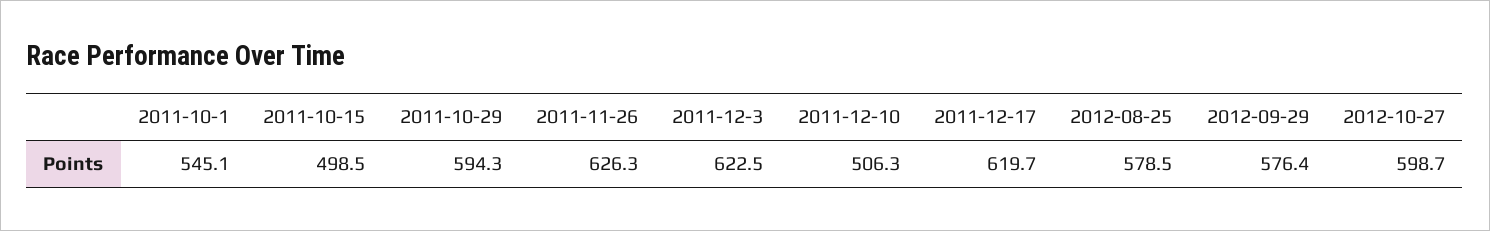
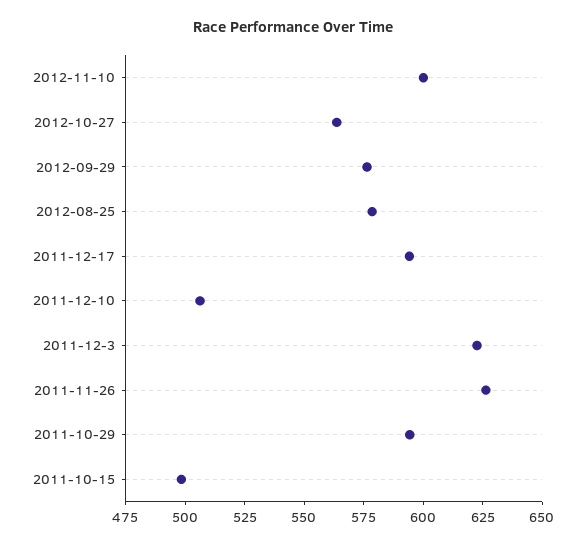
2011-10-1: 545.1 -> none
2011-12-17: 619.7 -> 595
2012-10-27: 598.7 -> 565
2012-11-10: none -> 600

